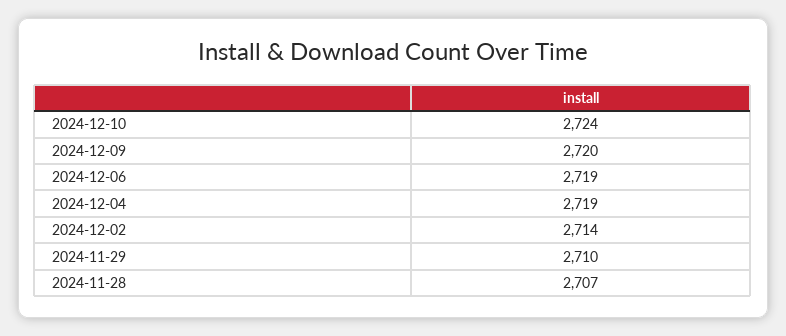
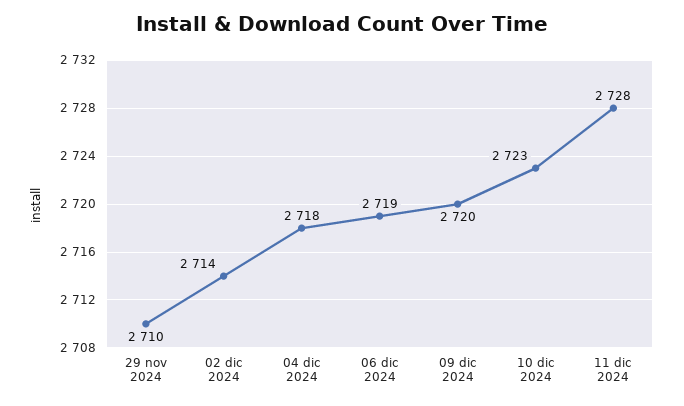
2024-12-10: 2724 -> 2723
2024-12-04: 2719 -> 2718
2024-11-28: 2707 -> none
11 dic 2024: none -> 2728

